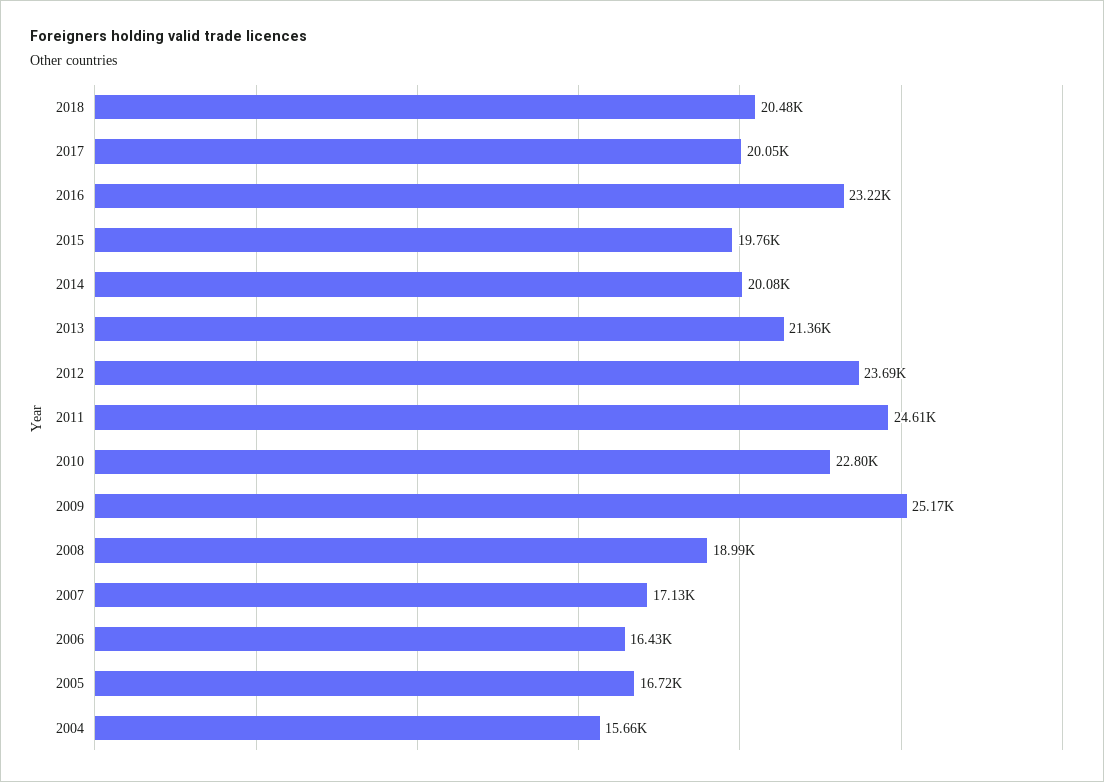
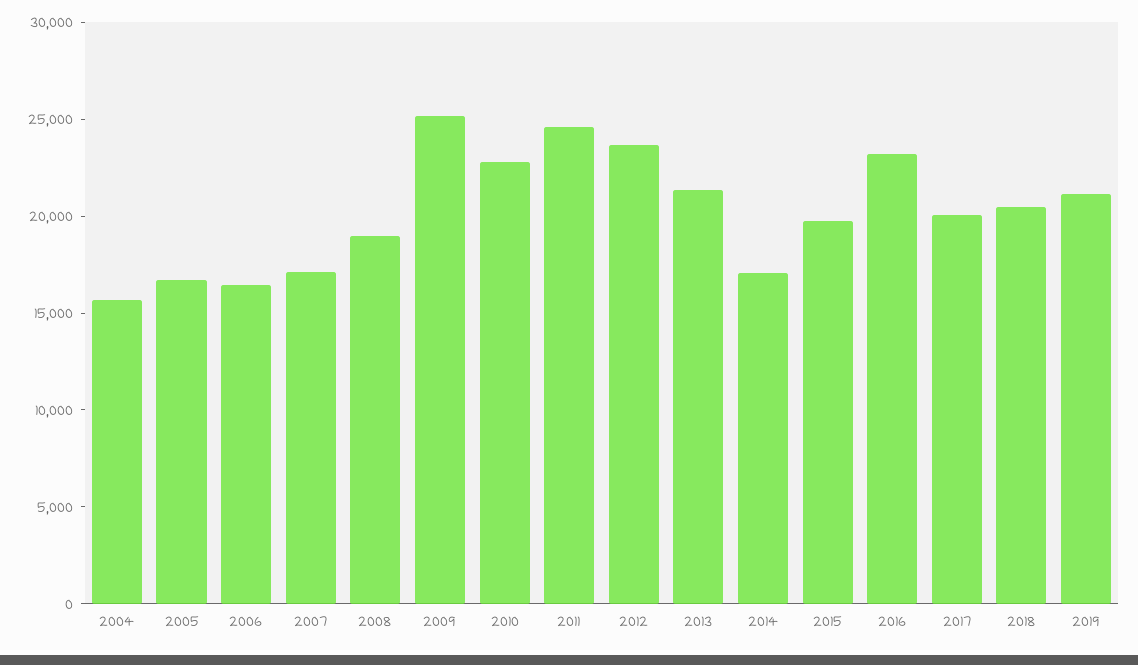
2014: 20080 -> 17000
2019: none -> 21000

